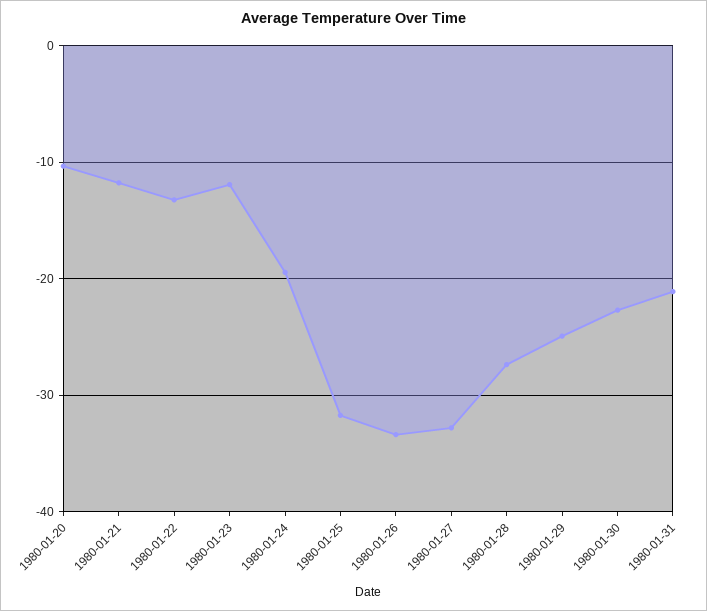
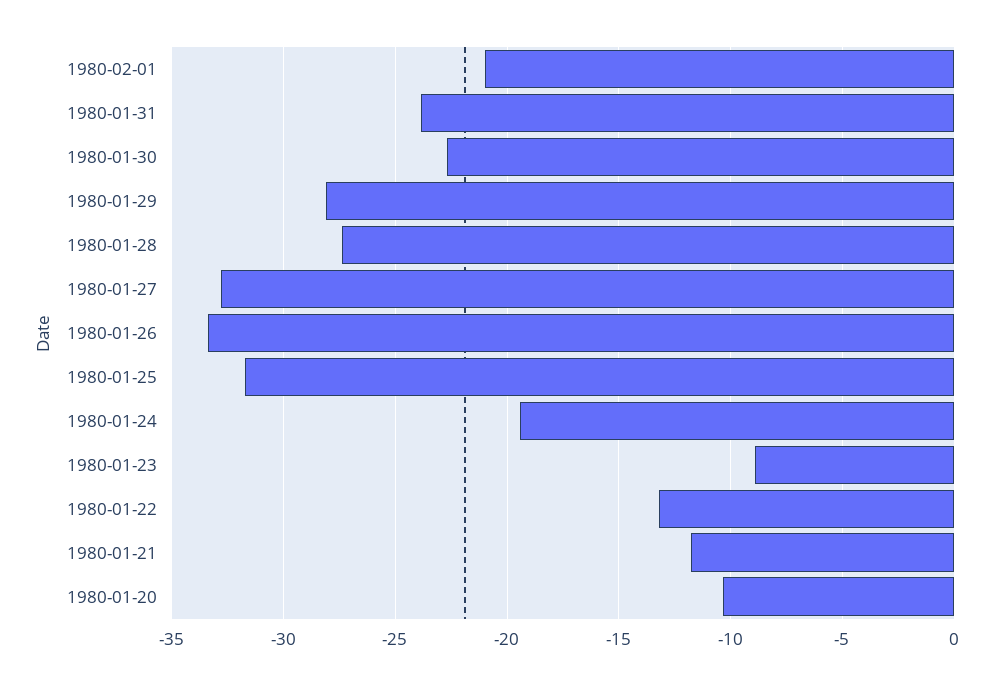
1980-01-23: -12 -> -9
1980-01-29: -25 -> -28
1980-01-31: -21 -> -24
1980-02-01: none -> -21

